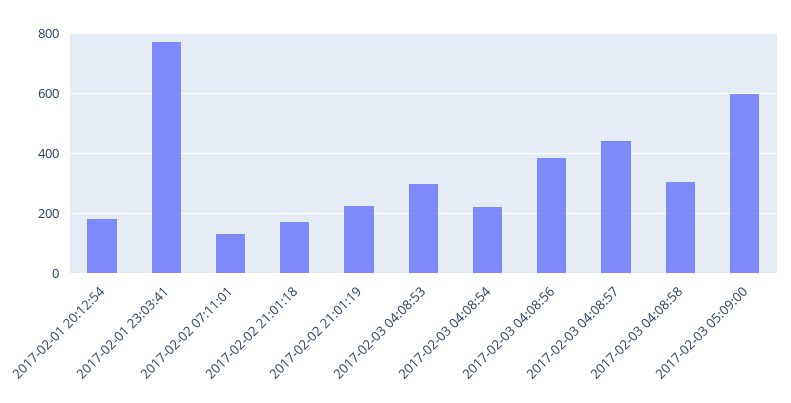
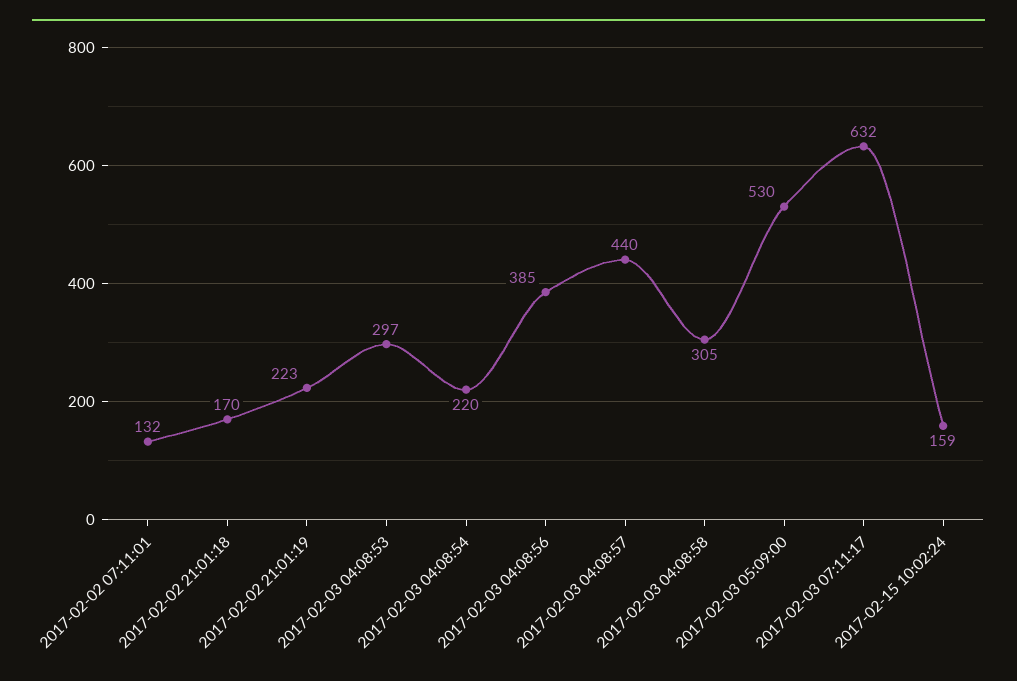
2017-02-01 20:12:54: 175 -> none
2017-02-01 23:03:41: 775 -> none
2017-02-03 05:09:00: 600 -> 530
2017-02-03 07:11:17: none -> 632
2017-02-15 10:02:24: none -> 159

